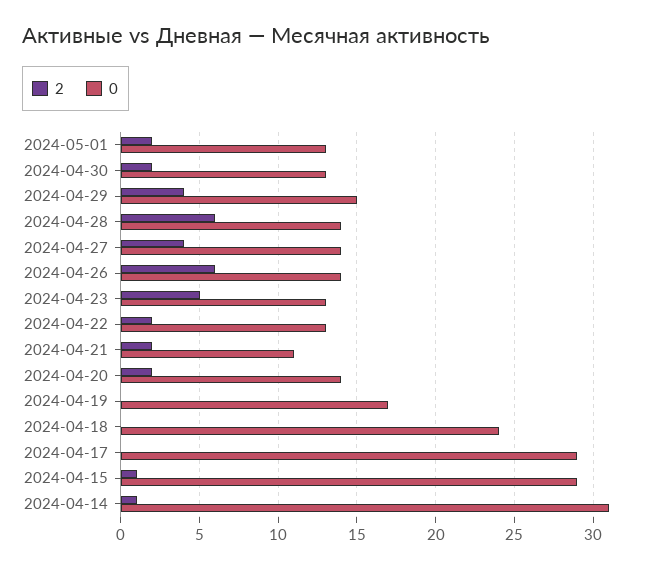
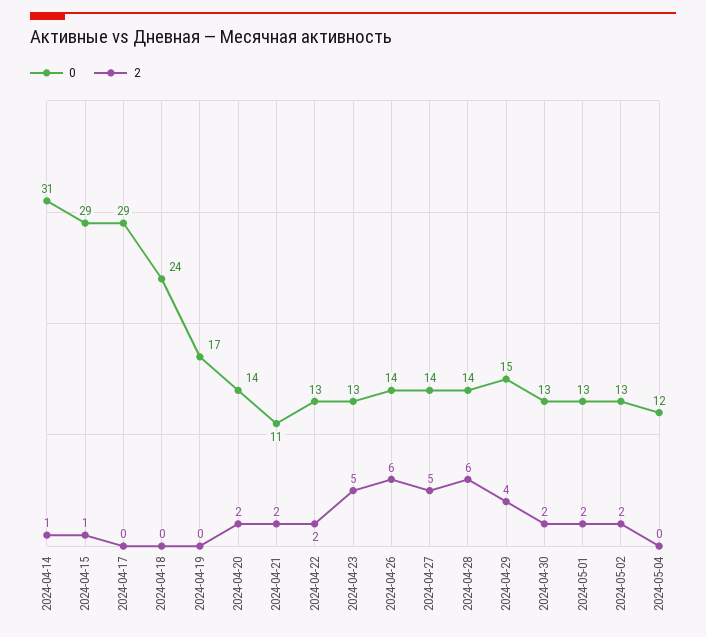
2, 2024-04-27: 4 -> 5
0, 2024-05-02: none -> 13
2, 2024-05-02: none -> 2
0, 2024-05-04: none -> 12
2, 2024-05-04: none -> 0

